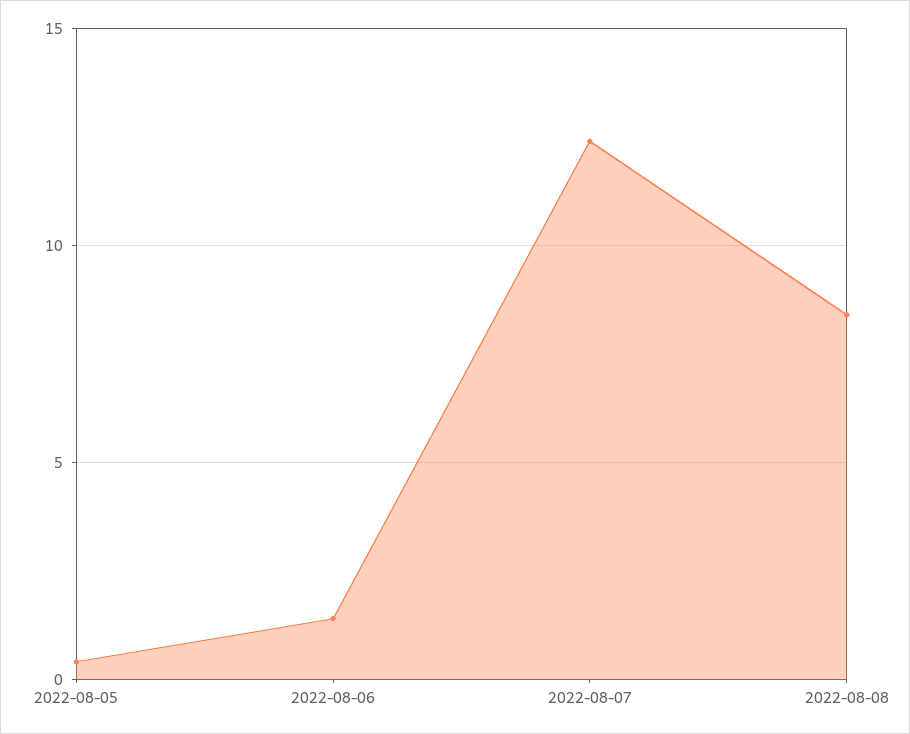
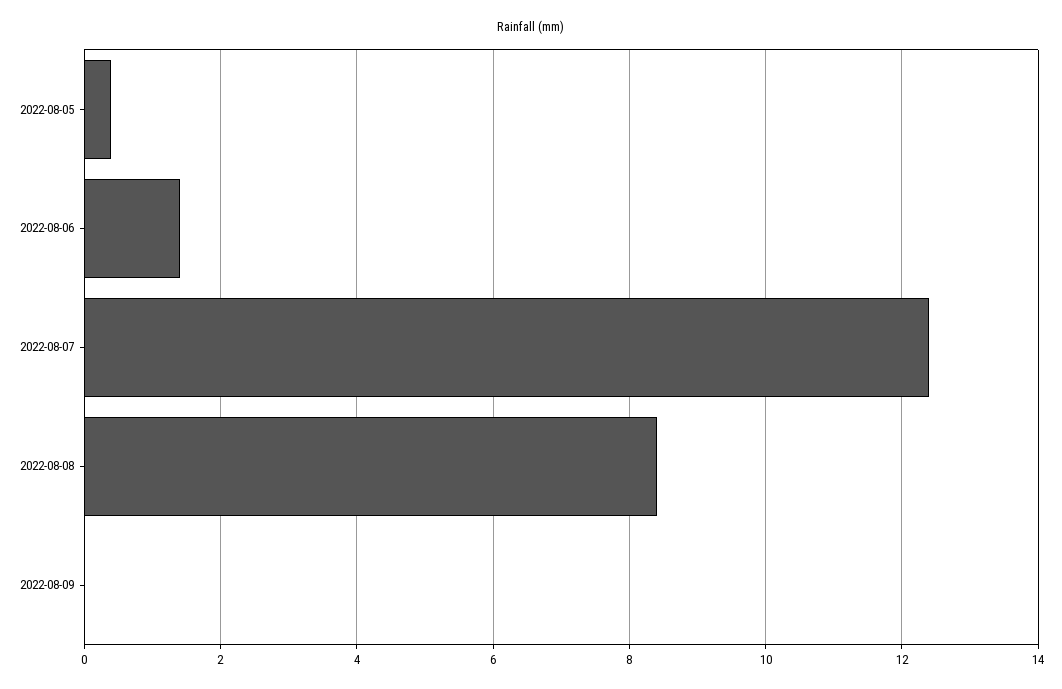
2022-08-09: none -> 0

